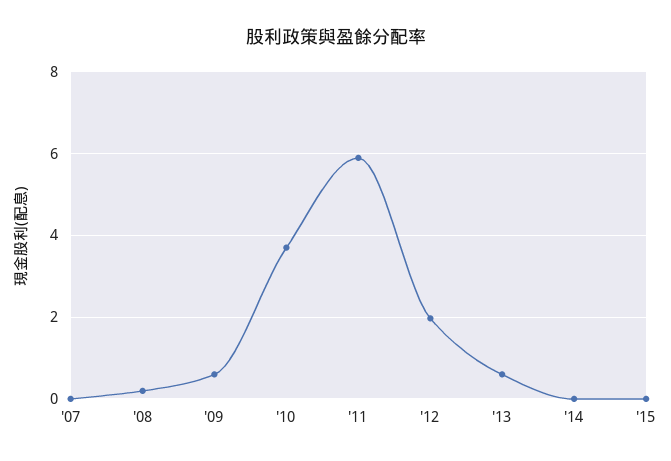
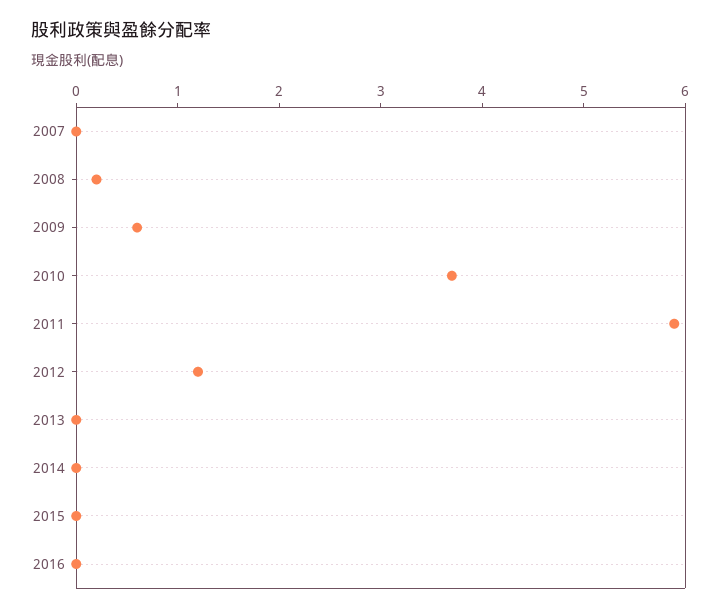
'12: 2 -> 1.2
'13: 0.6 -> 0
2016: none -> 0

